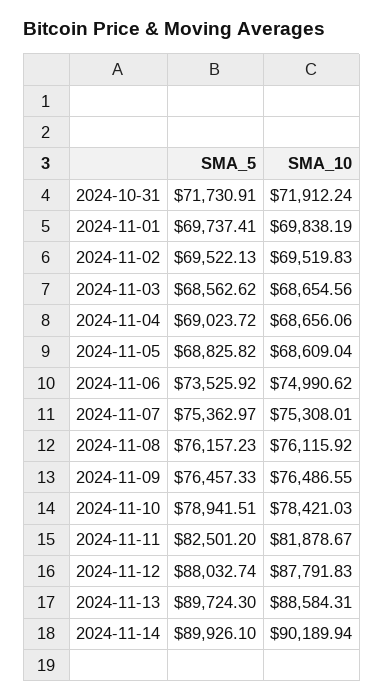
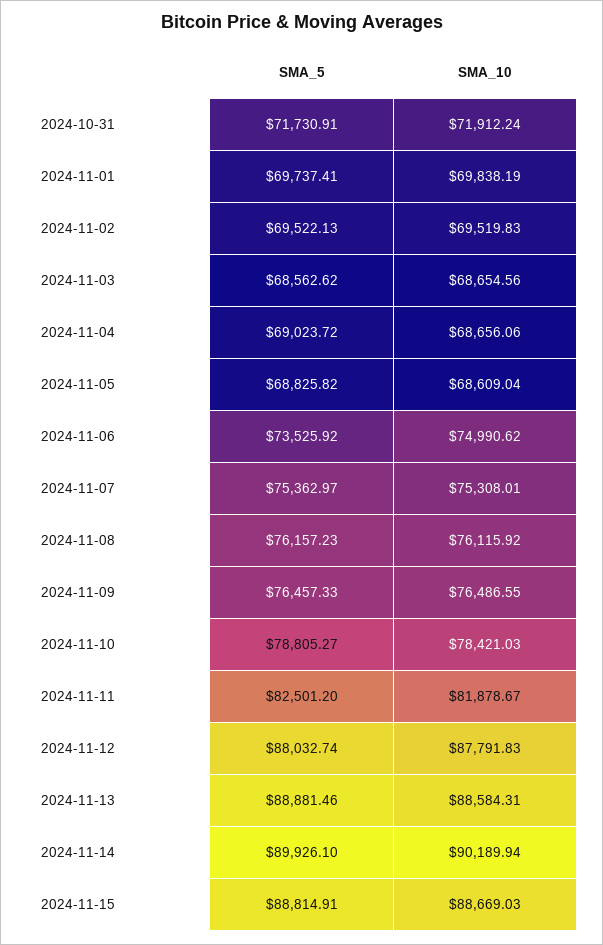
SMA_5, 2024-11-10: 78941.51 -> 78805.27
SMA_5, 2024-11-13: 89724.3 -> 88881.46
SMA_5, 2024-11-15: none -> 88814.91
SMA_10, 2024-11-15: none -> 88669.03

